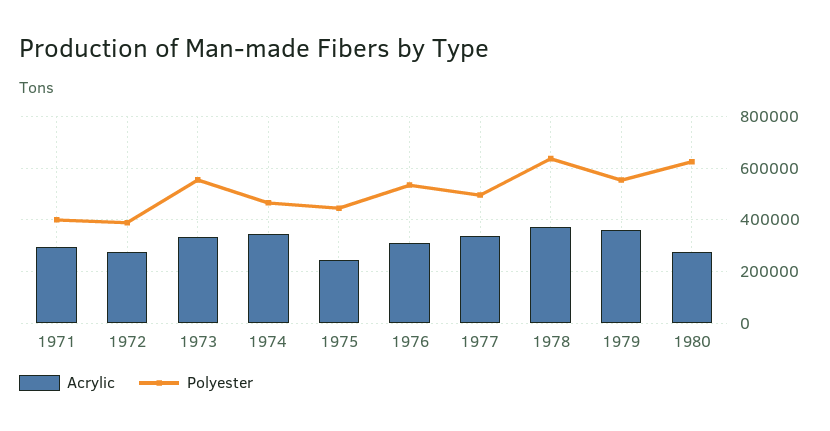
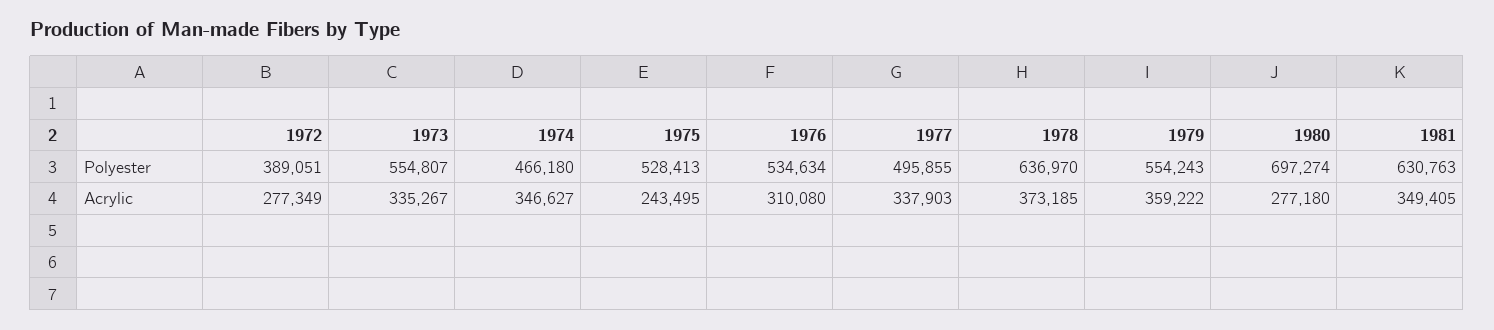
Acrylic, 1971: 300000 -> none
Polyester, 1971: 400000 -> none
Polyester, 1975: 450000 -> 528413
Polyester, 1980: 625000 -> 697274
Polyester, 1981: none -> 630763
Acrylic, 1981: none -> 349405

